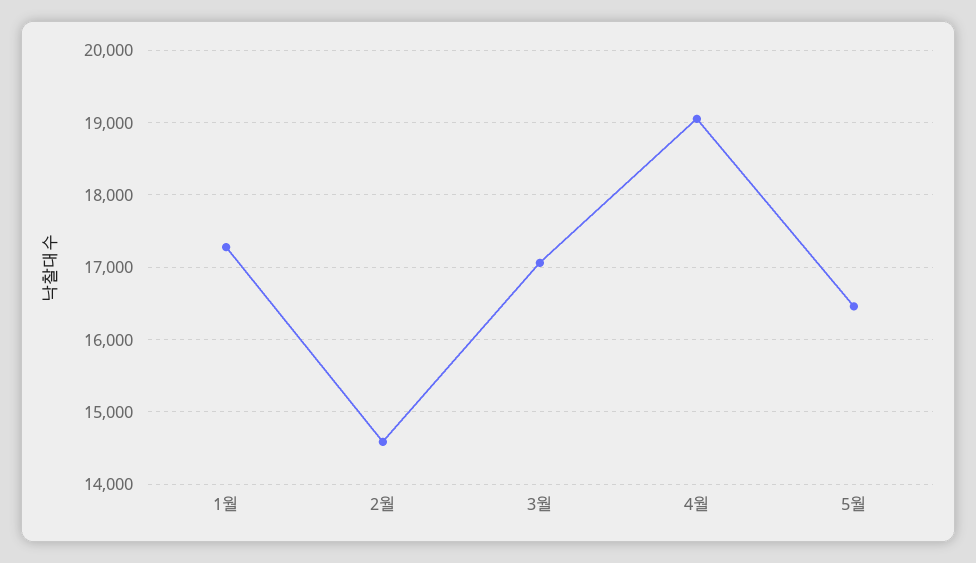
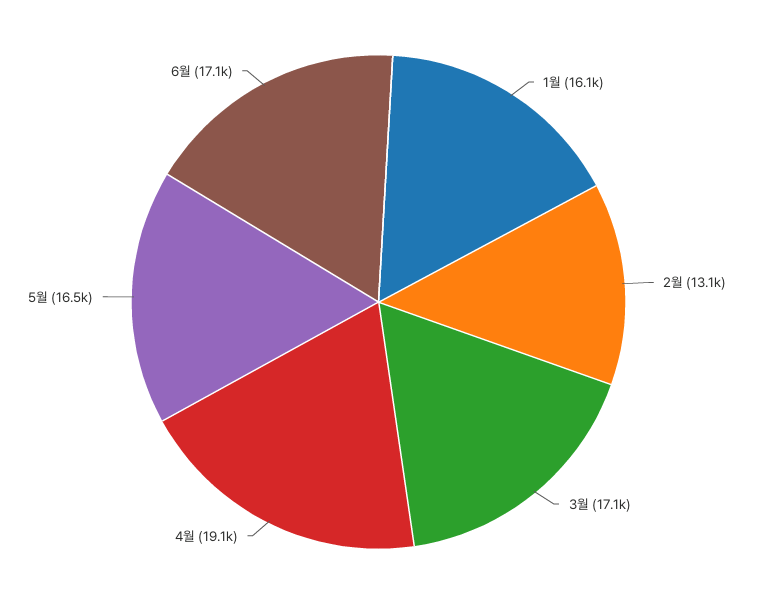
1월: 17300 -> 16100
2월: 14600 -> 13100
6월: none -> 17100

